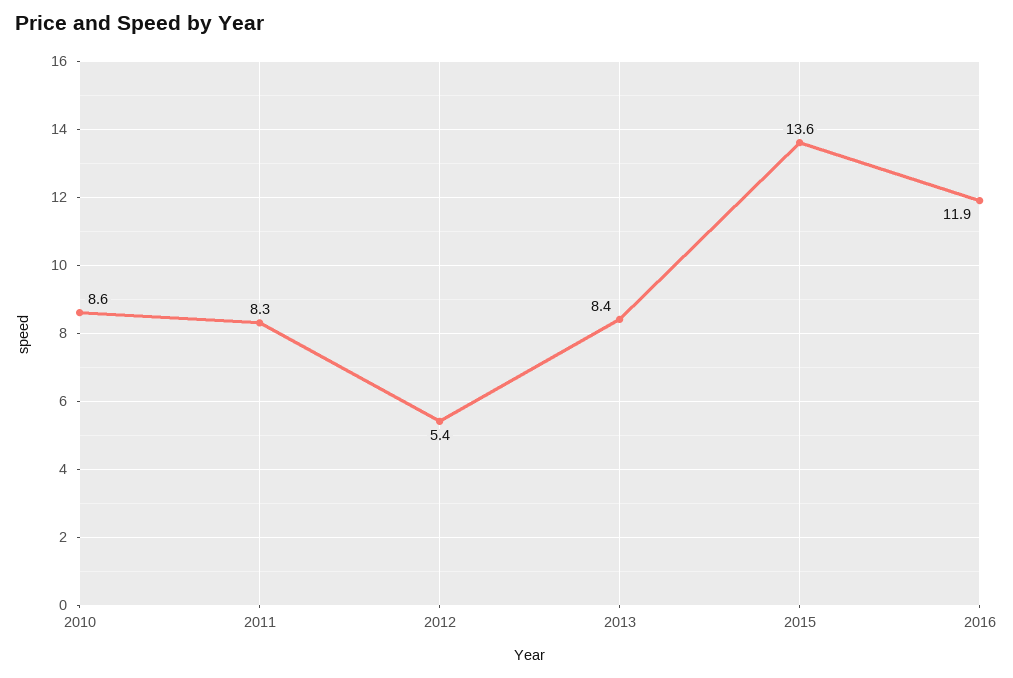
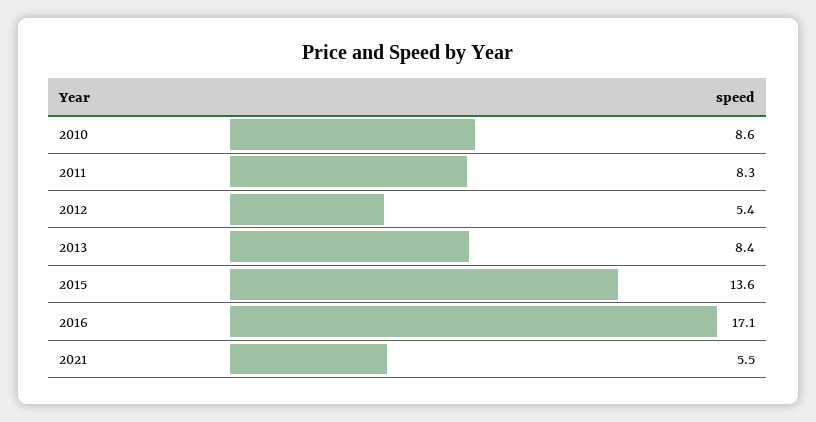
2016: 11.9 -> 17.1
2021: none -> 5.5

